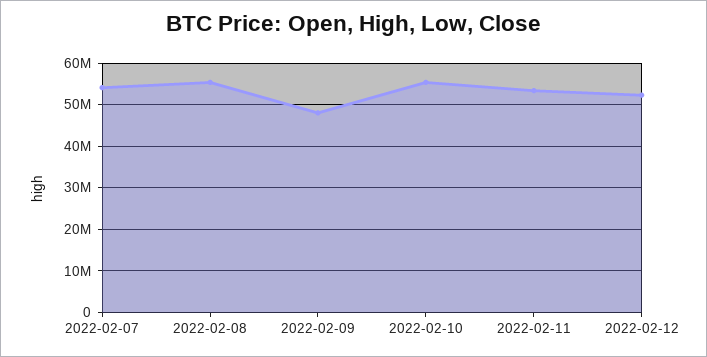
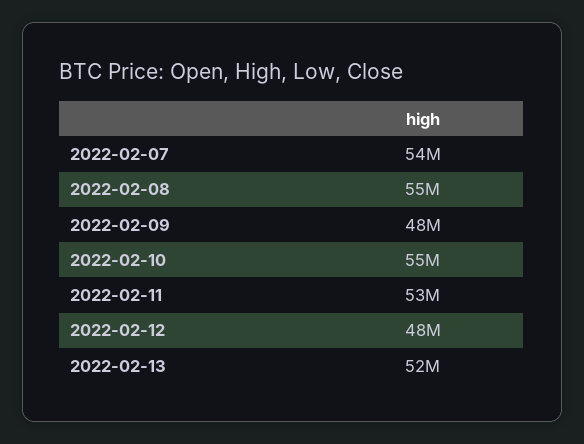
2022-02-12: 52000000 -> 48000000
2022-02-13: none -> 52000000

